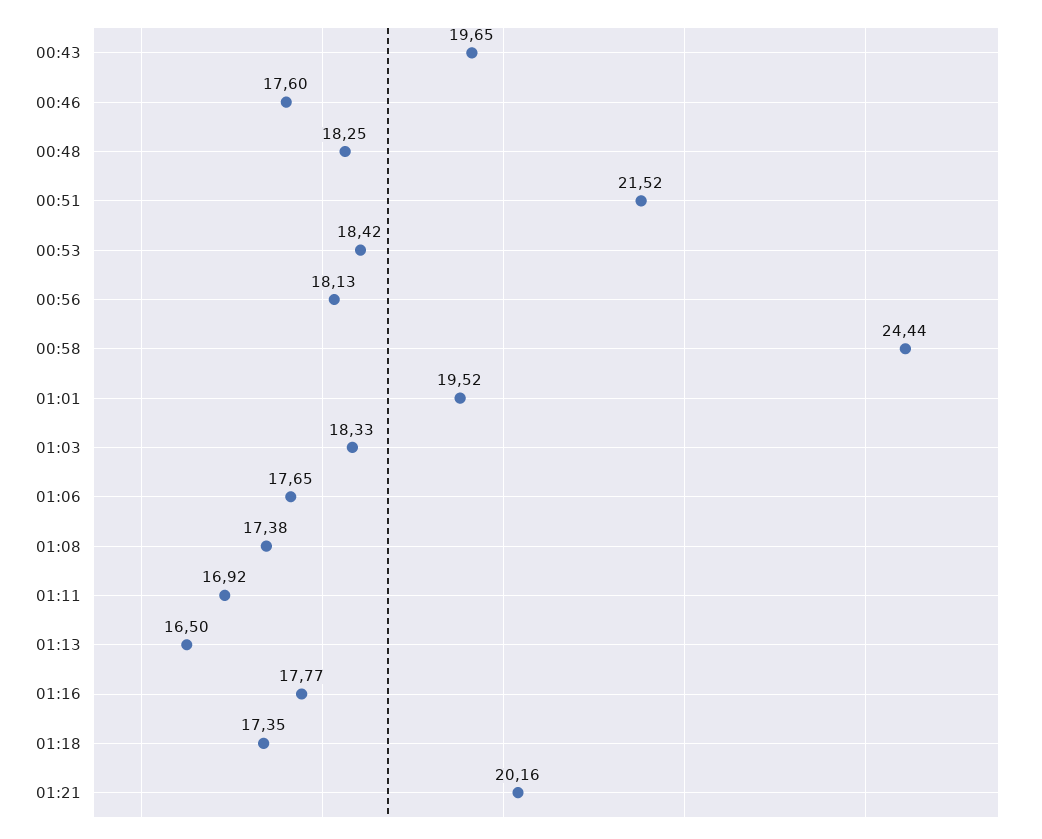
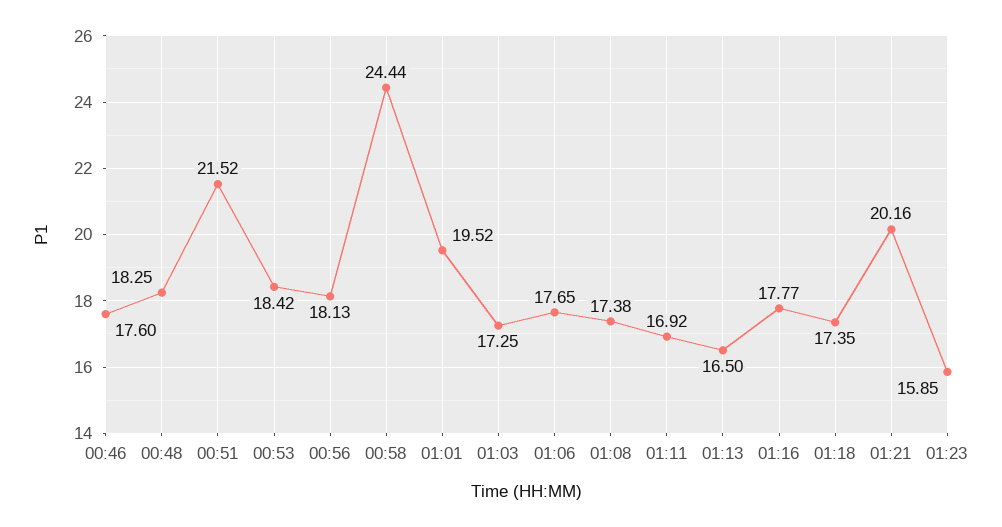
00:43: 19.65 -> none
01:03: 18.33 -> 17.25
01:23: none -> 15.85

